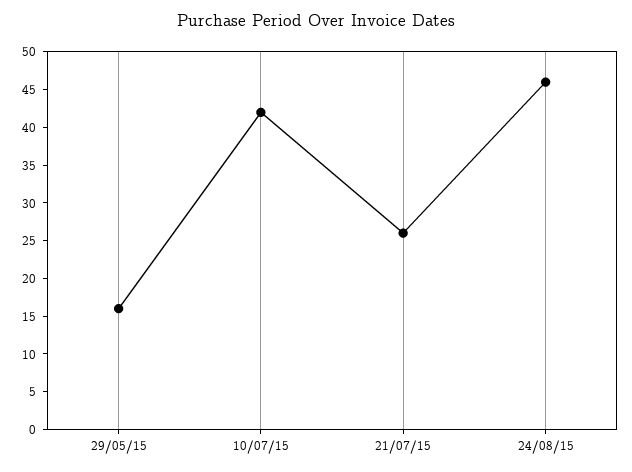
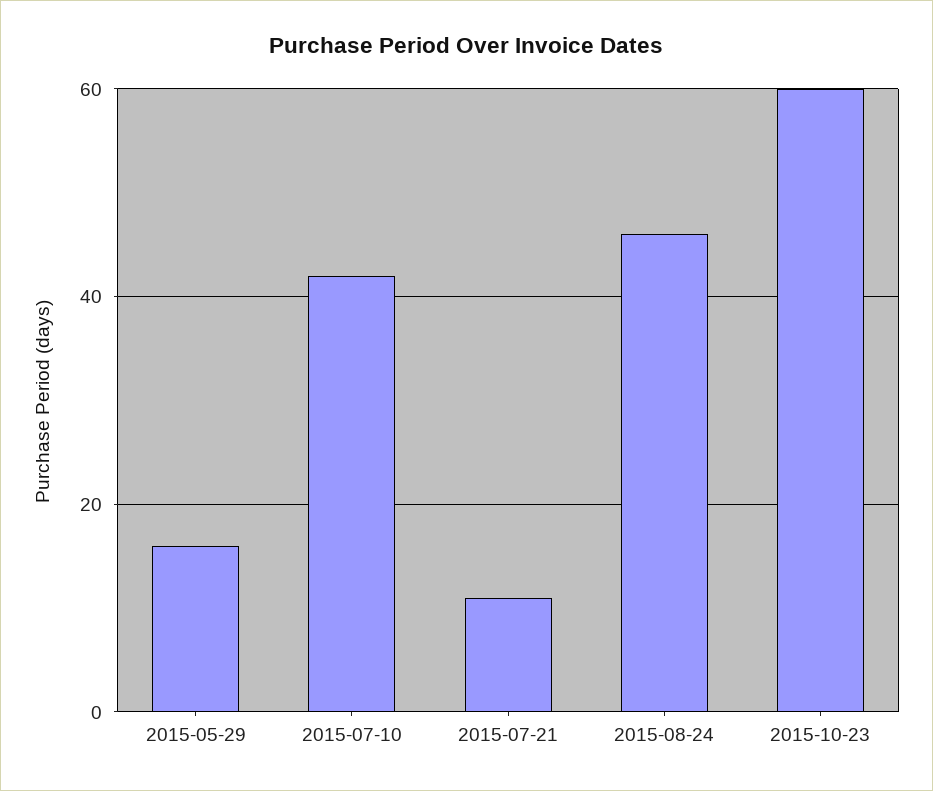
21/07/15: 25 -> 10
2015-10-23: none -> 60

